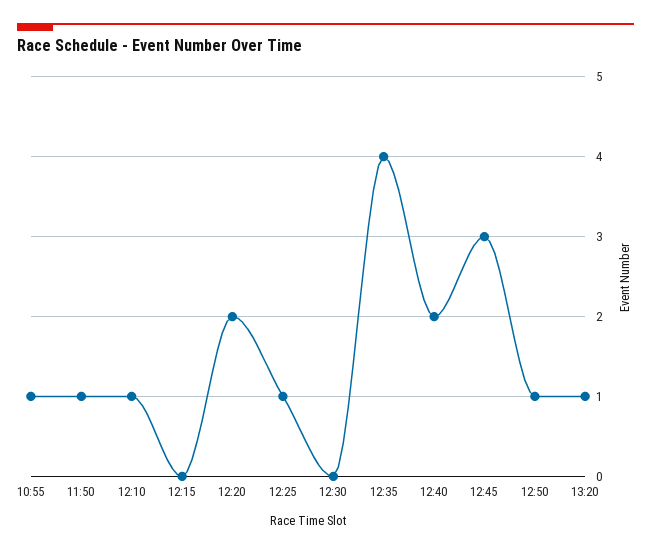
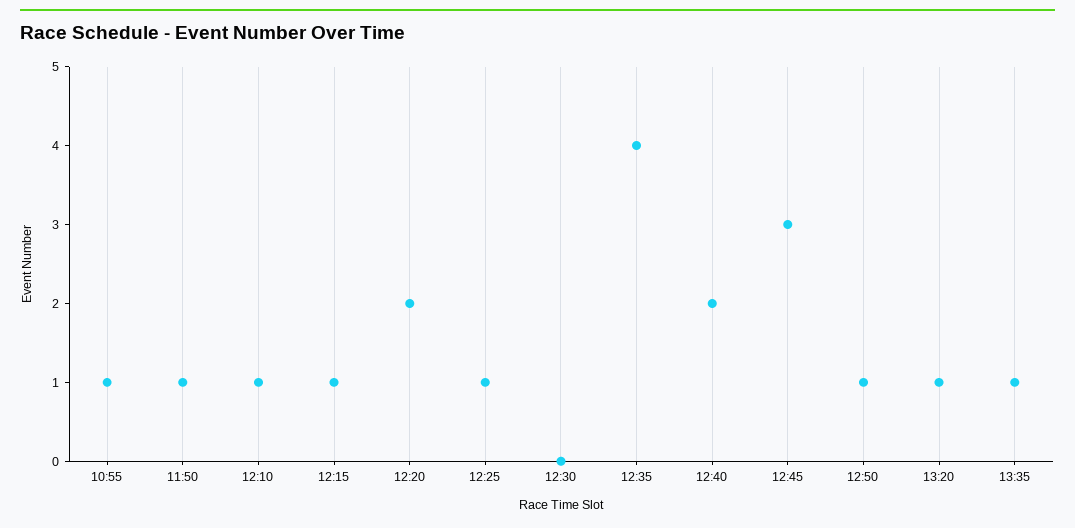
12:15: 0 -> 1
13:35: none -> 1

